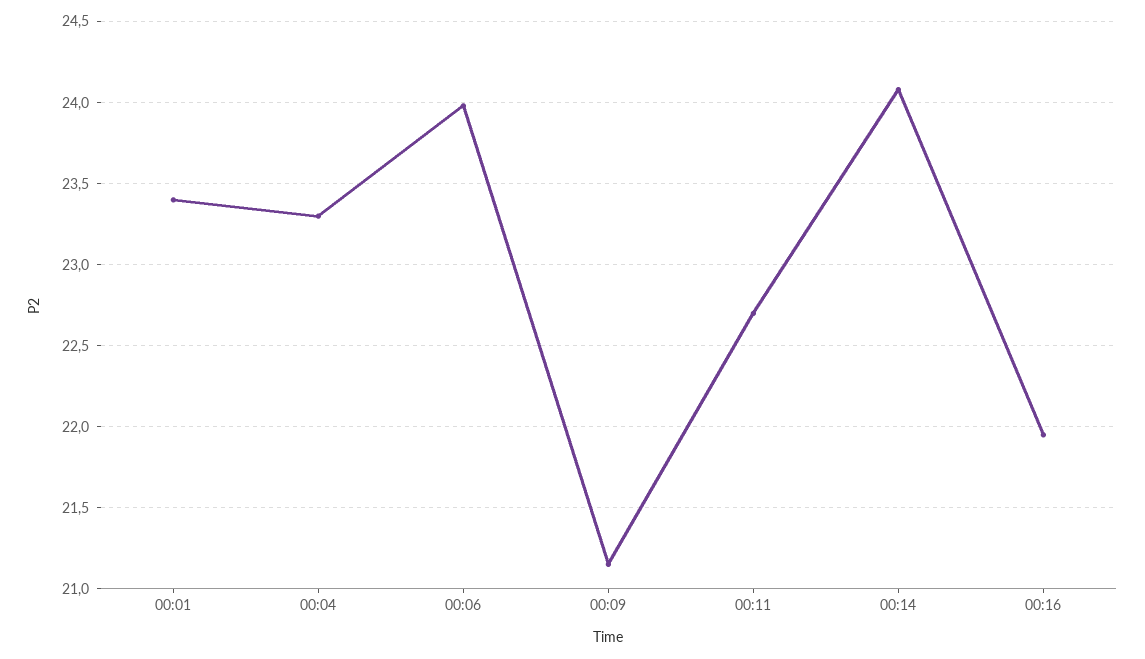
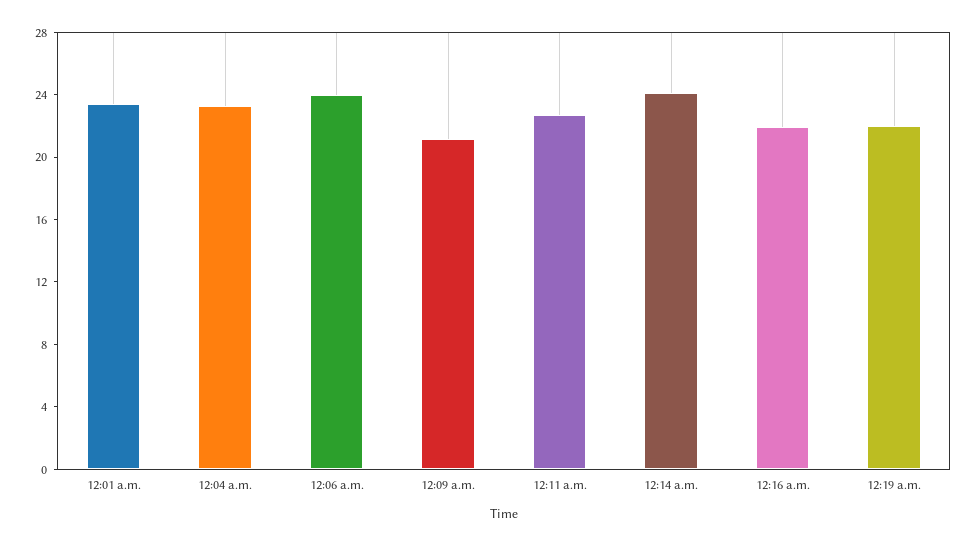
12:19 a.m.: none -> 22

